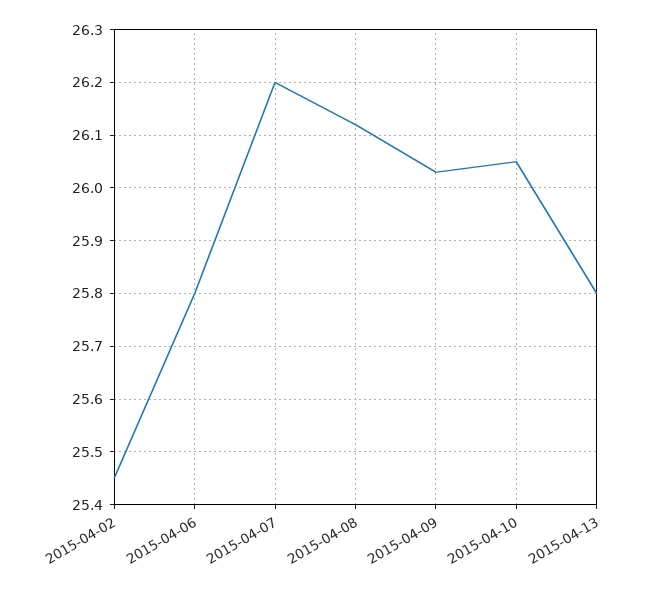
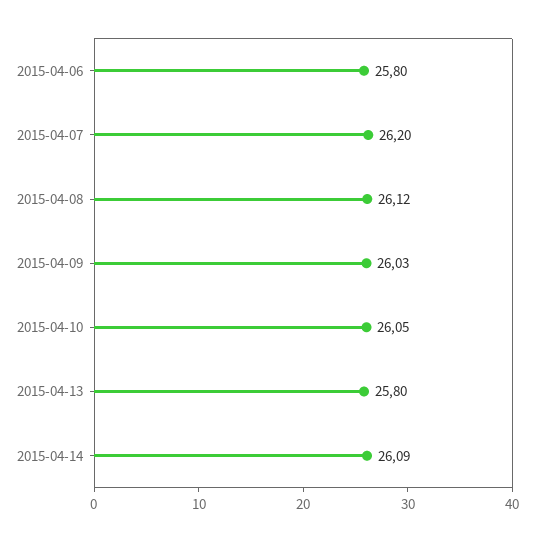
2015-04-02: 25.45 -> none
2015-04-14: none -> 26.09

